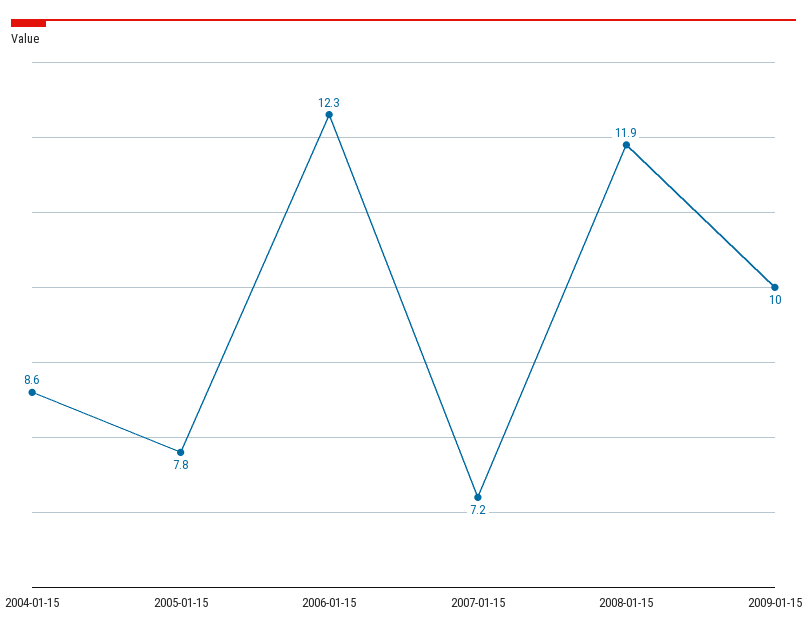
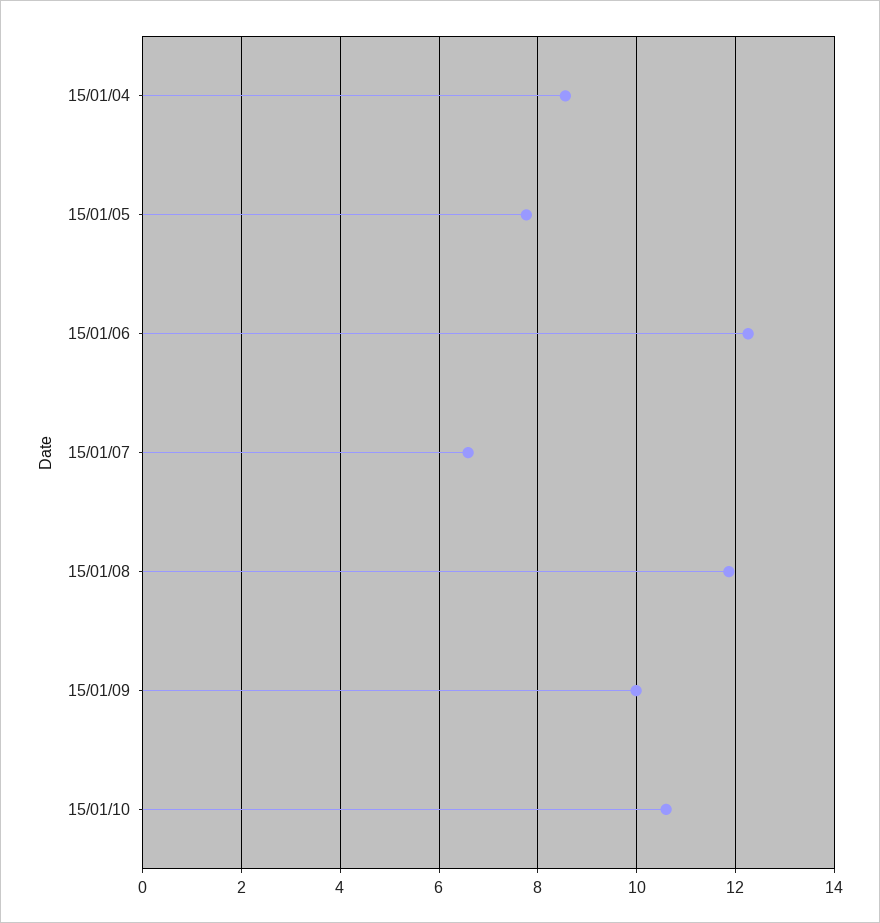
2007-01-15: 7.2 -> 6.6
15/01/10: none -> 10.6

